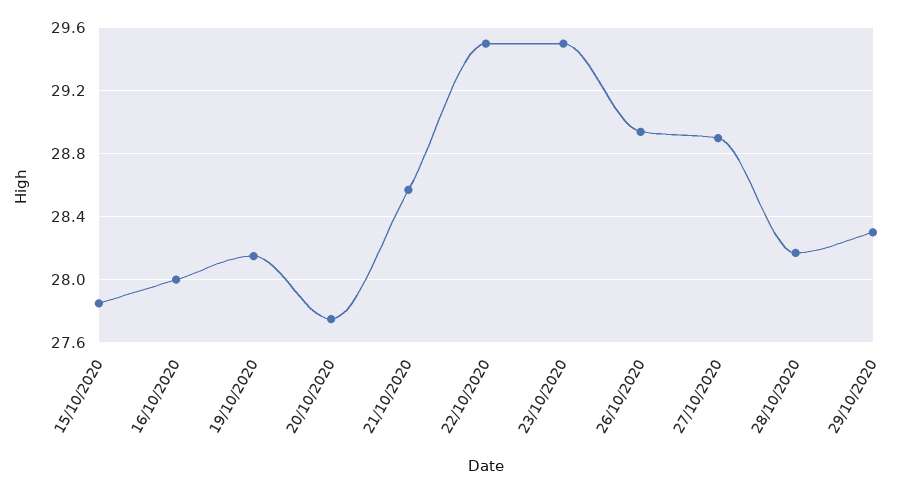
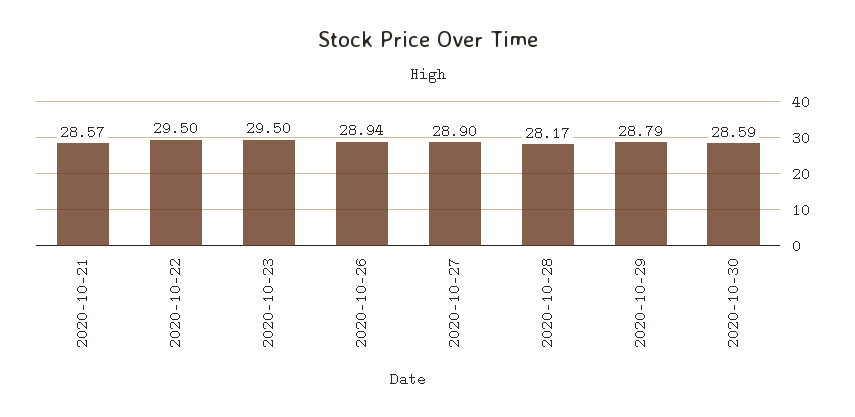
15/10/2020: 27.85 -> none
16/10/2020: 28 -> none
19/10/2020: 28.15 -> none
20/10/2020: 27.75 -> none
29/10/2020: 28.3 -> 28.79
2020-10-30: none -> 28.59

